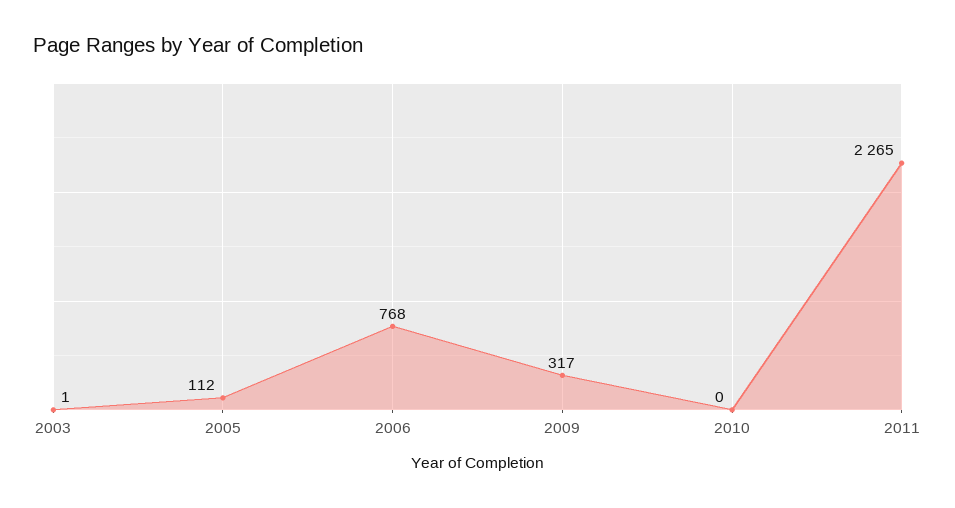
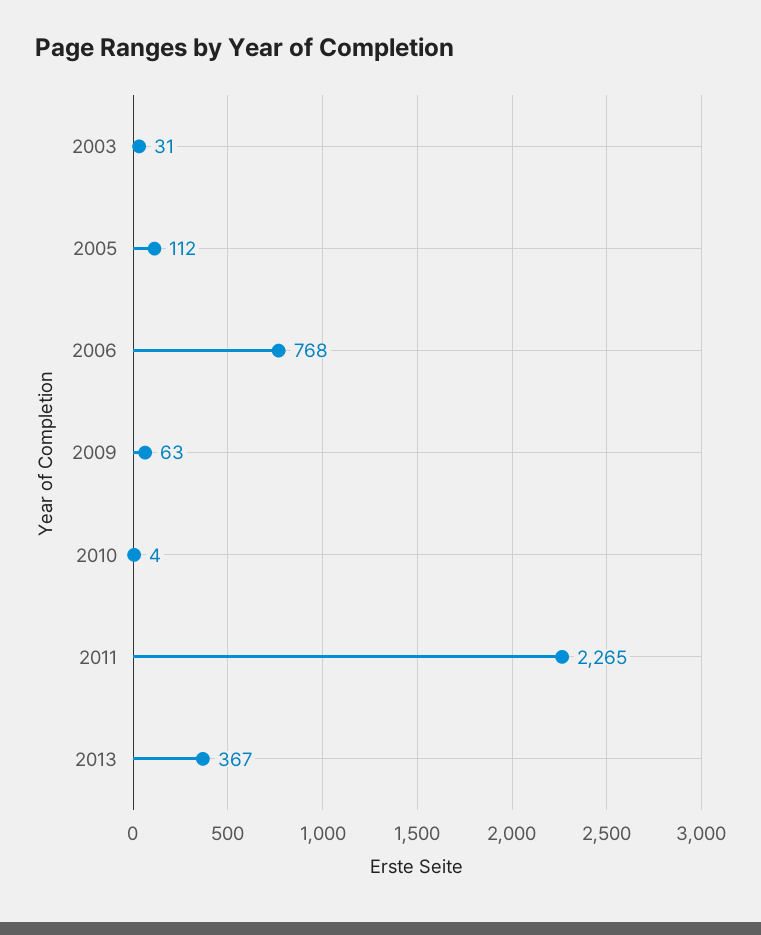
2003: 1 -> 31
2009: 317 -> 63
2010: 0 -> 4
2013: none -> 367

